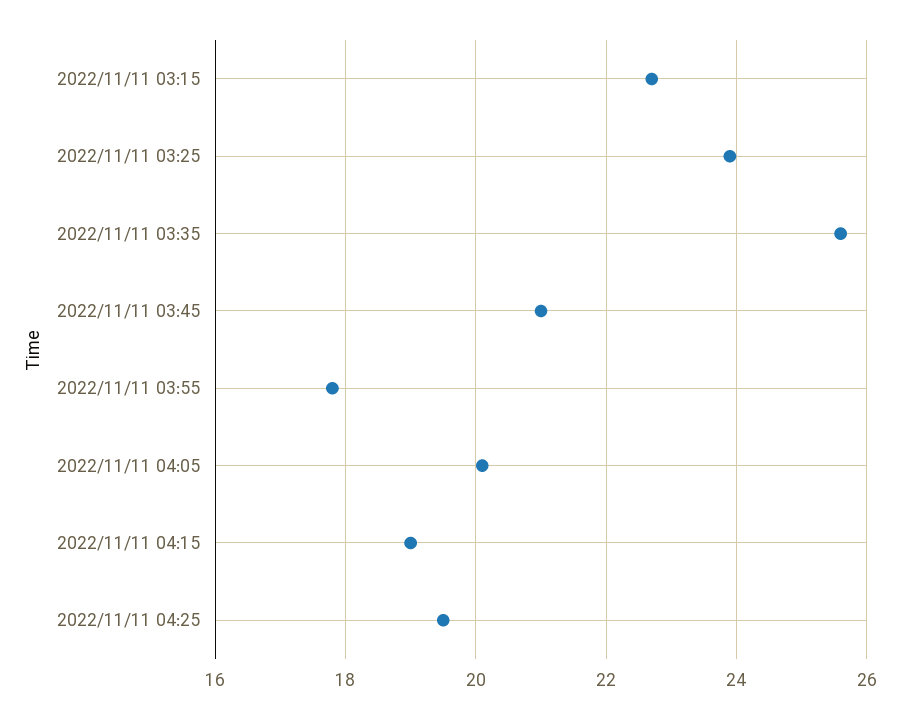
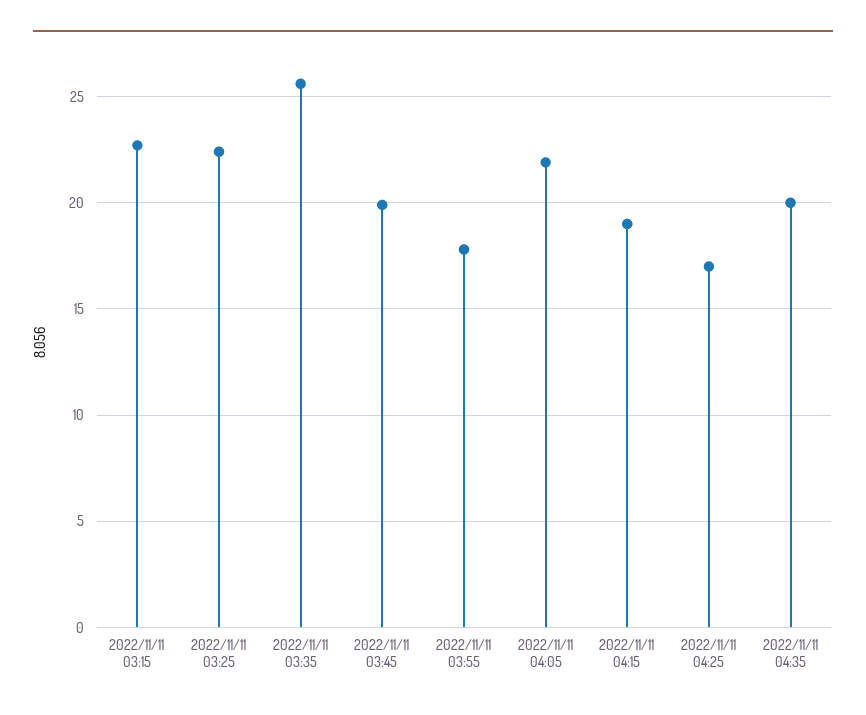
2022/11/11 03:25: 24 -> 22.5
2022/11/11 03:45: 21 -> 20
2022/11/11 04:05: 20 -> 22
2022/11/11 04:25: 19.5 -> 17
2022/11/11 04:35: none -> 20

